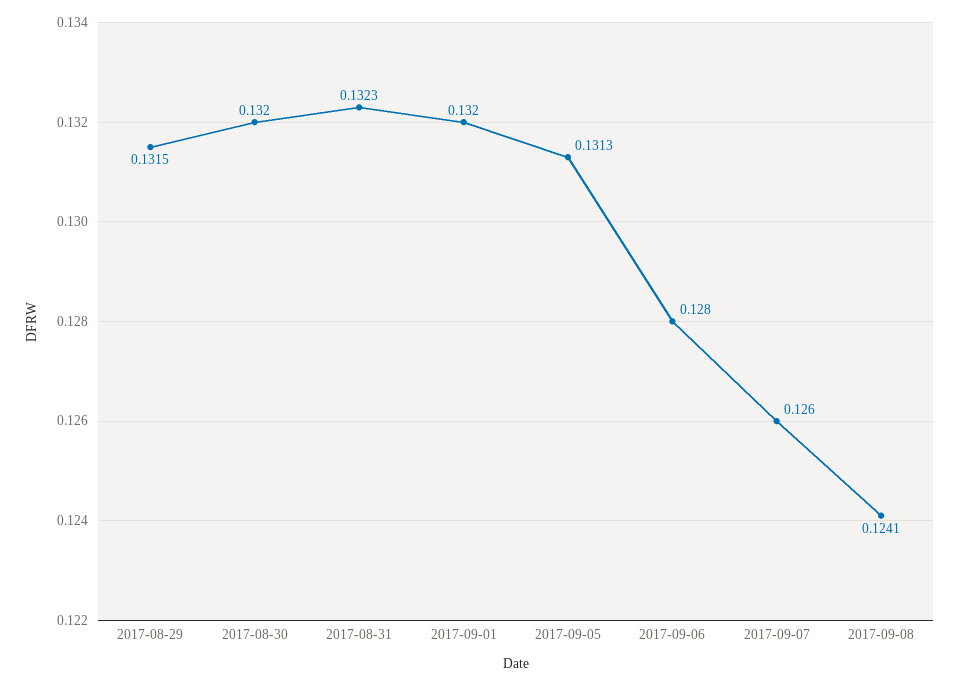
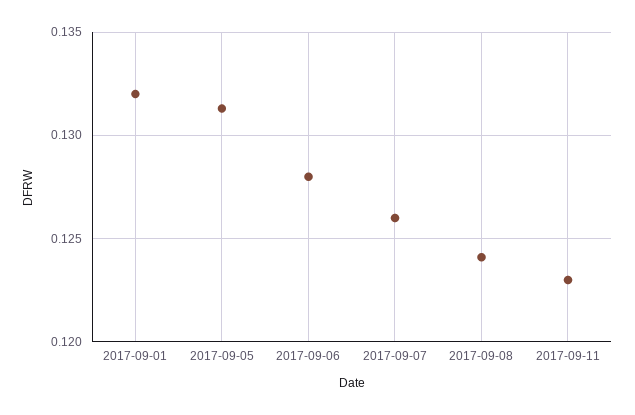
2017-08-29: 0.1315 -> none
2017-08-30: 0.132 -> none
2017-08-31: 0.1323 -> none
2017-09-11: none -> 0.123

